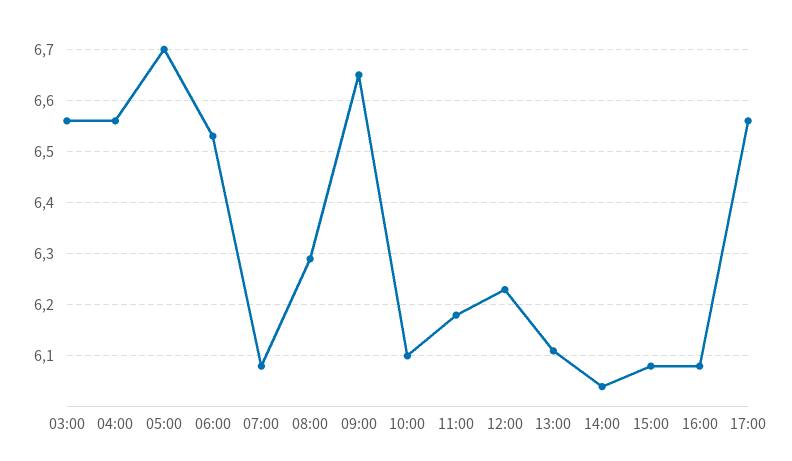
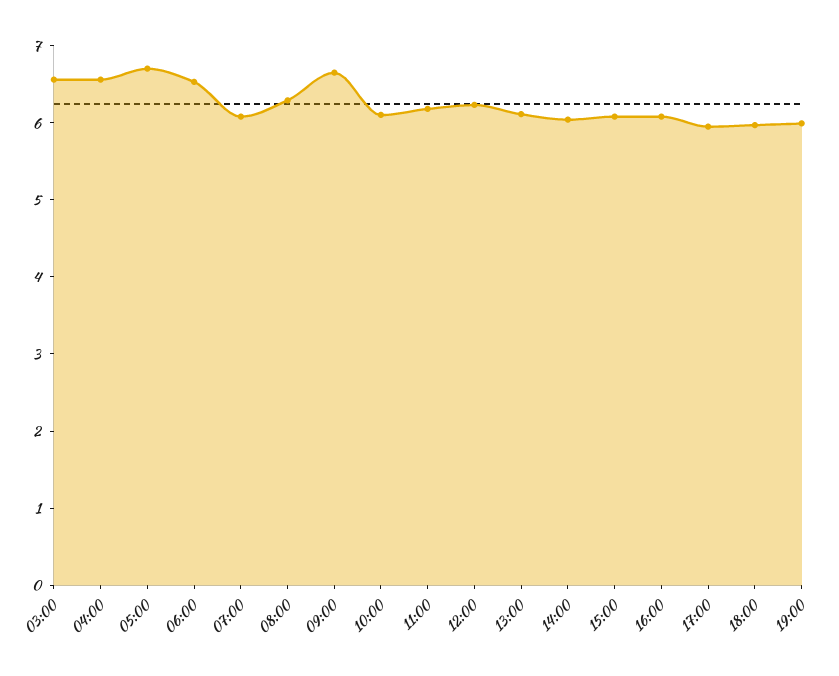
17:00: 6.55 -> 6
18:00: none -> 6
19:00: none -> 6

